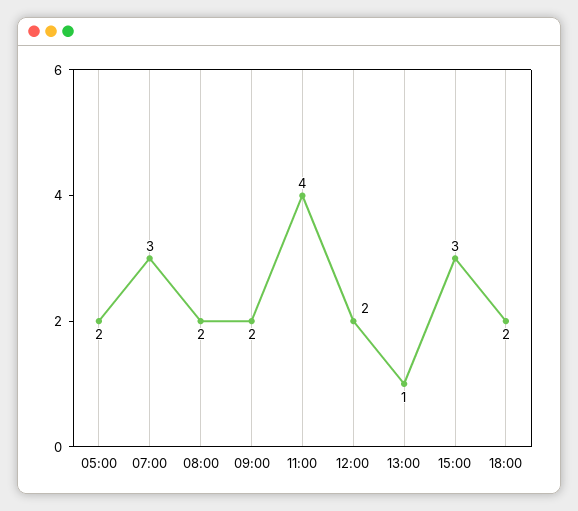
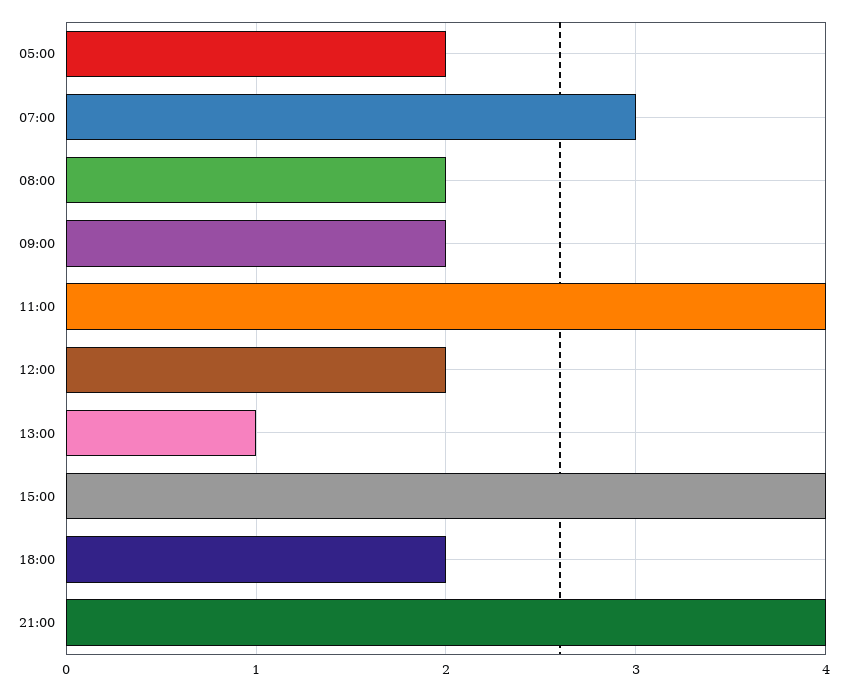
15:00: 3 -> 4
21:00: none -> 4

